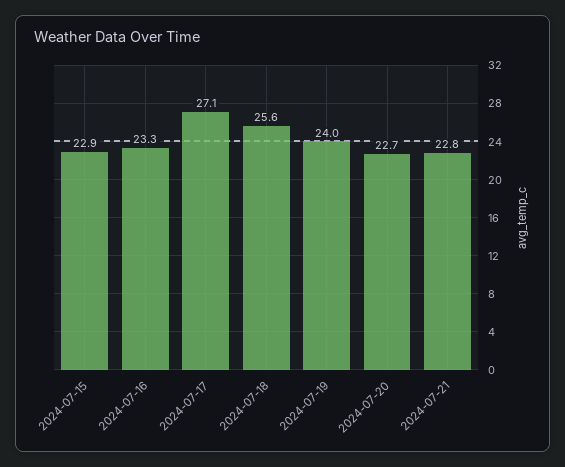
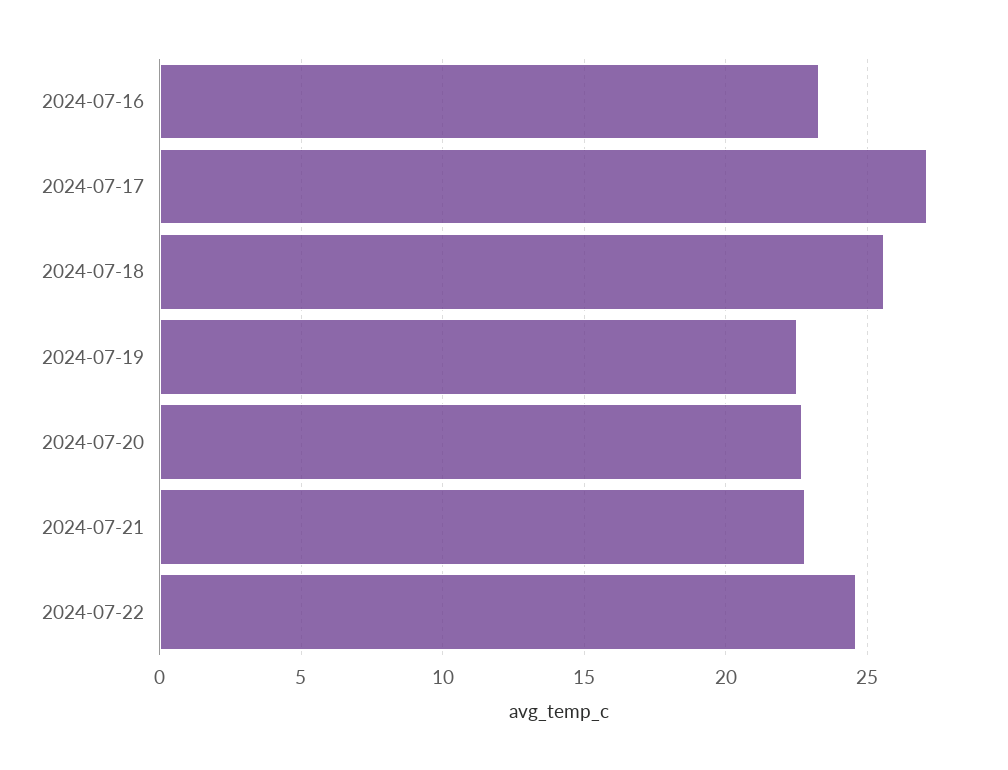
2024-07-15: 22.9 -> none
2024-07-19: 24 -> 22.5
2024-07-22: none -> 24.5

